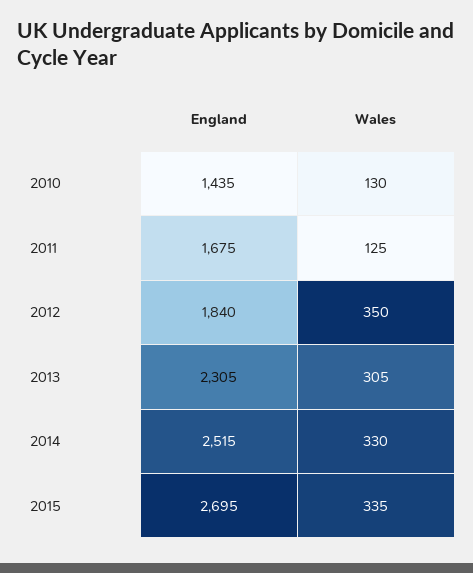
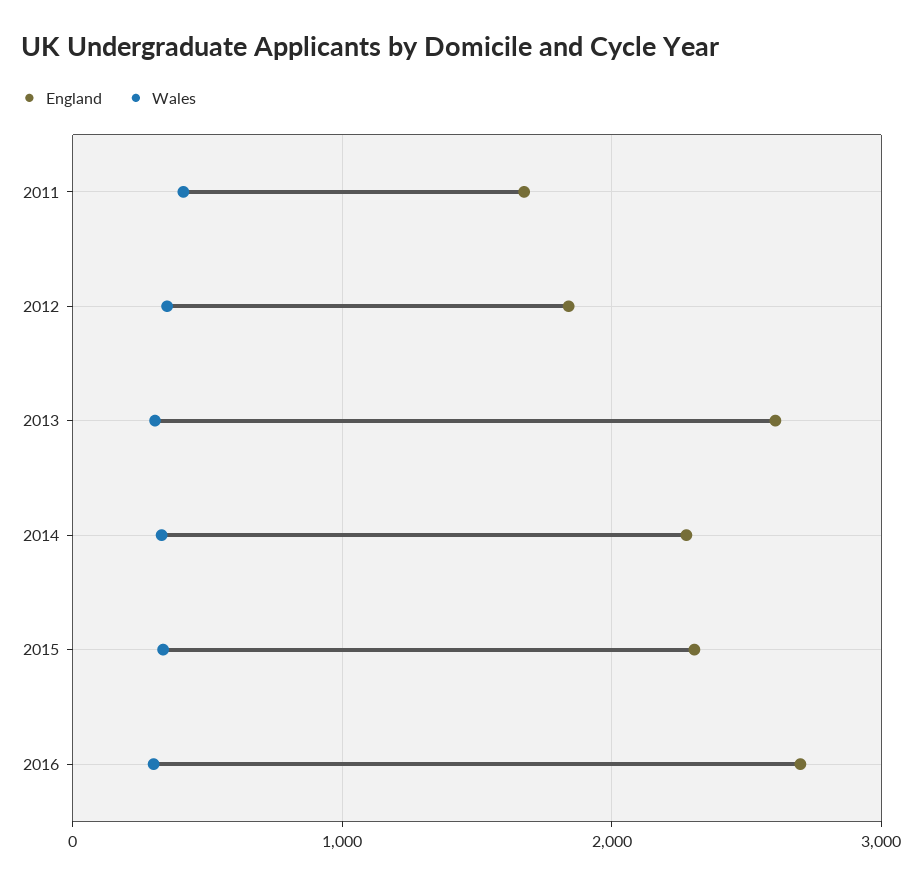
England, 2010: 1435 -> none
Wales, 2010: 130 -> none
Wales, 2011: 125 -> 400
England, 2013: 2305 -> 2600
England, 2014: 2515 -> 2300
England, 2015: 2695 -> 2300
England, 2016: none -> 2700
Wales, 2016: none -> 300

